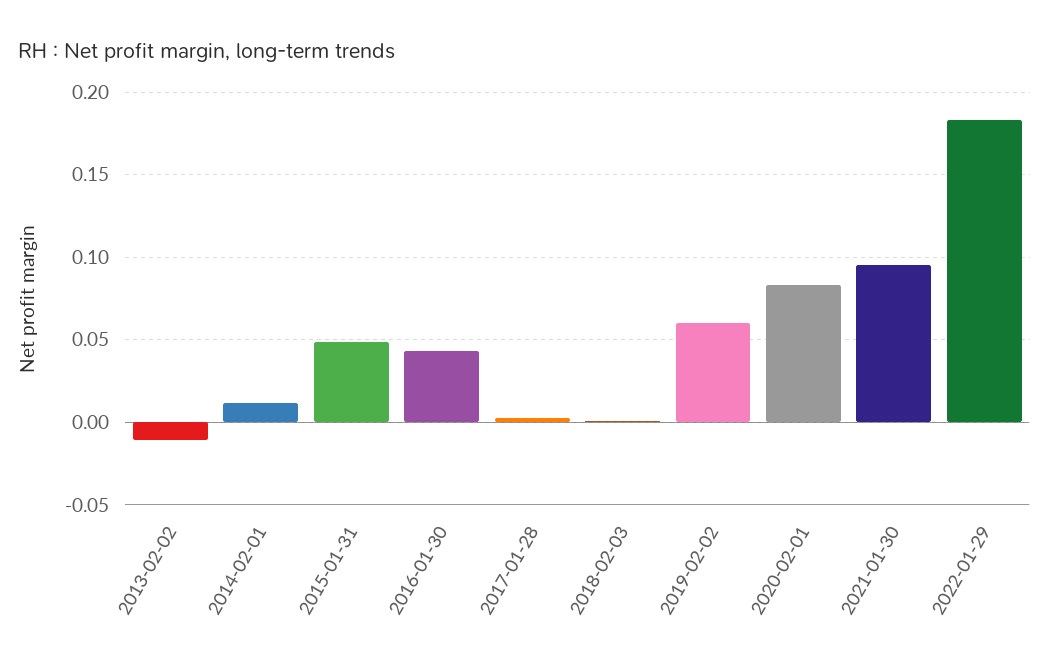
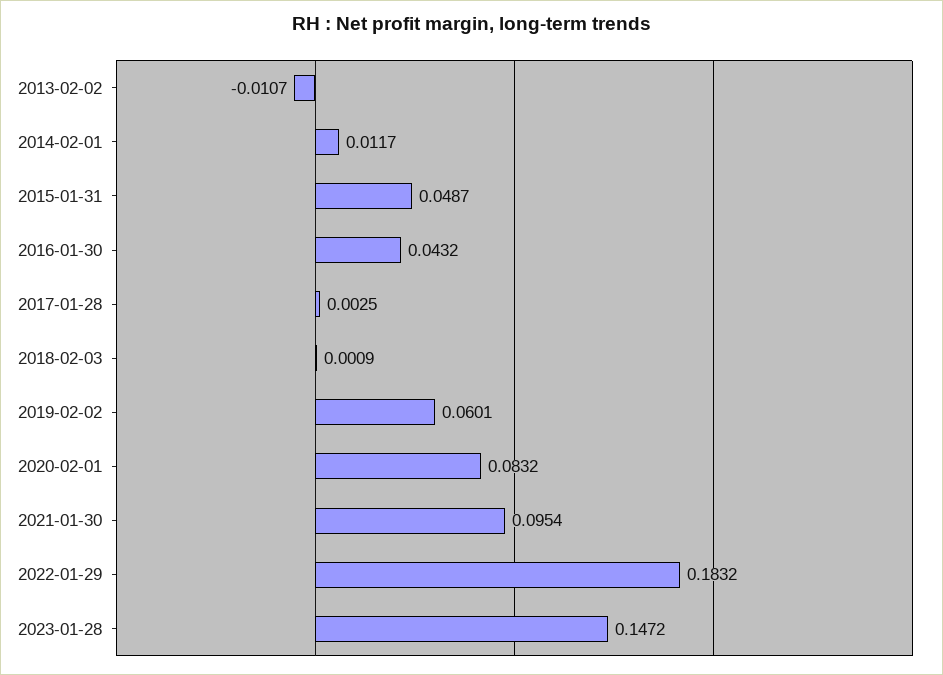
2023-01-28: none -> 0.1472

